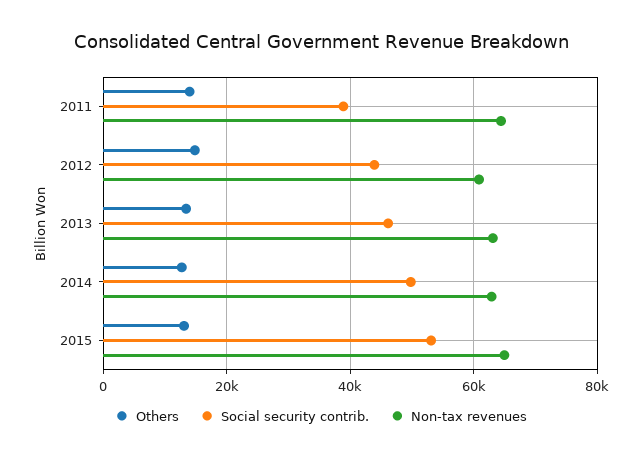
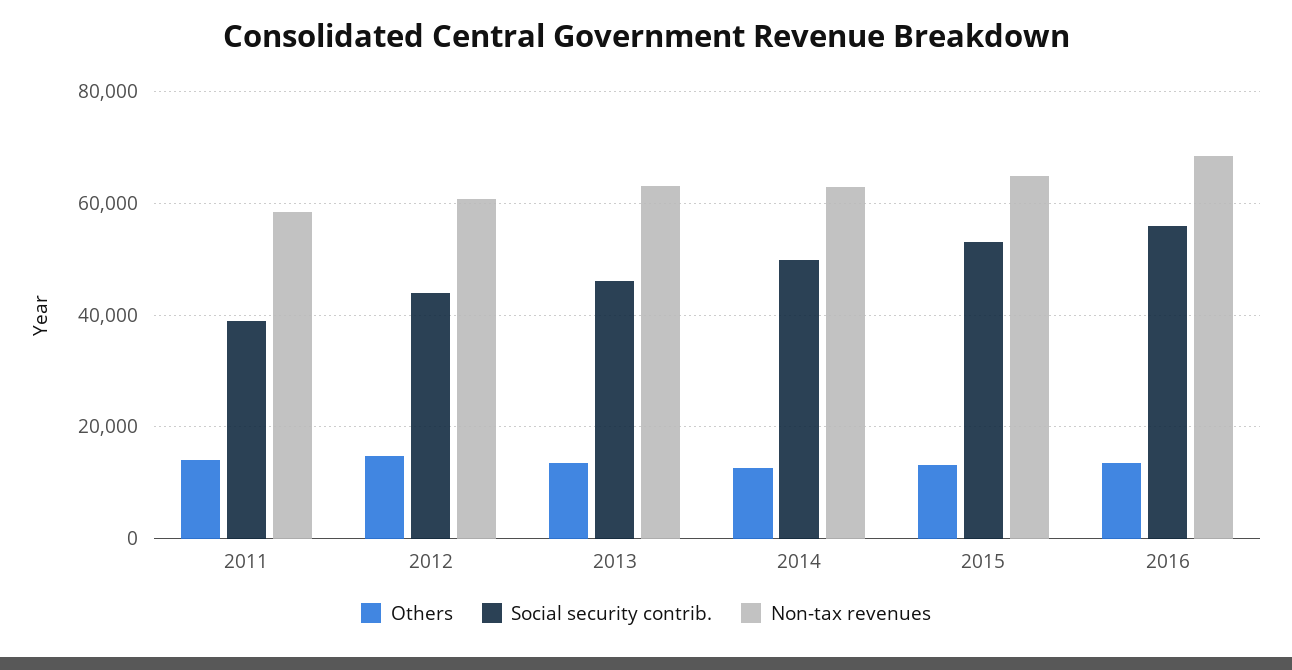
Non-tax revenues, 2011: 64000 -> 58000
Others, 2016: none -> 14000
Social security contrib., 2016: none -> 56000
Non-tax revenues, 2016: none -> 68000

